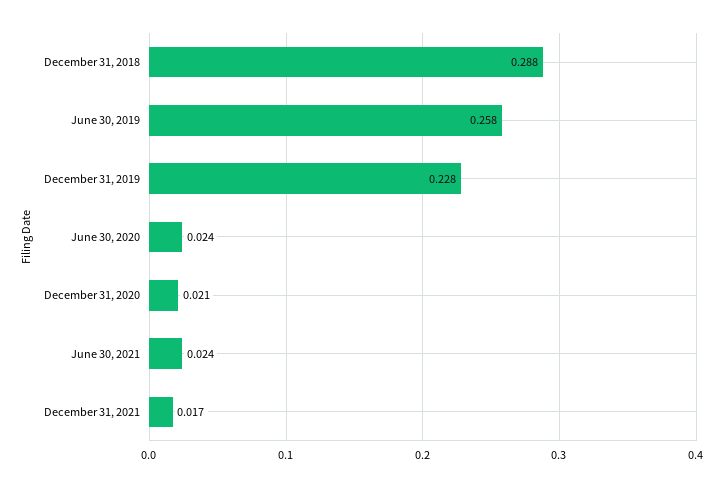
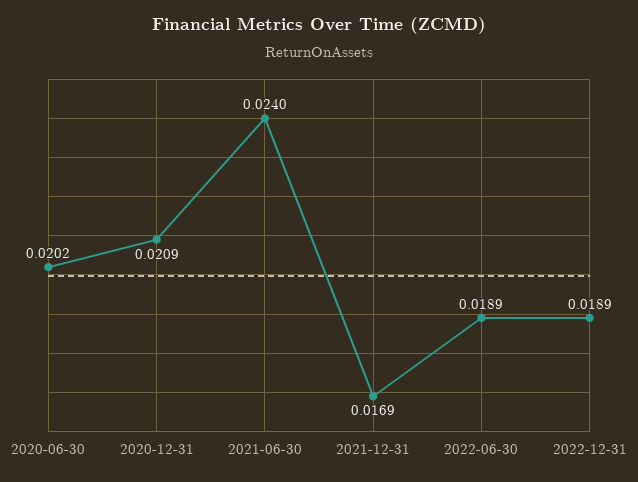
December 31, 2018: 0.288 -> none
June 30, 2019: 0.258 -> none
December 31, 2019: 0.228 -> none
June 30, 2020: 0.024 -> 0.0202
2022-06-30: none -> 0.0189
2022-12-31: none -> 0.0189

